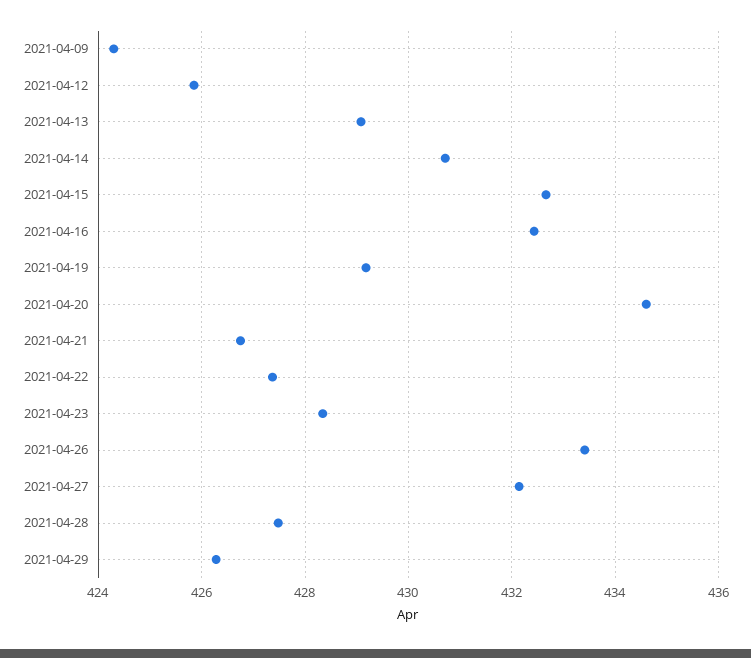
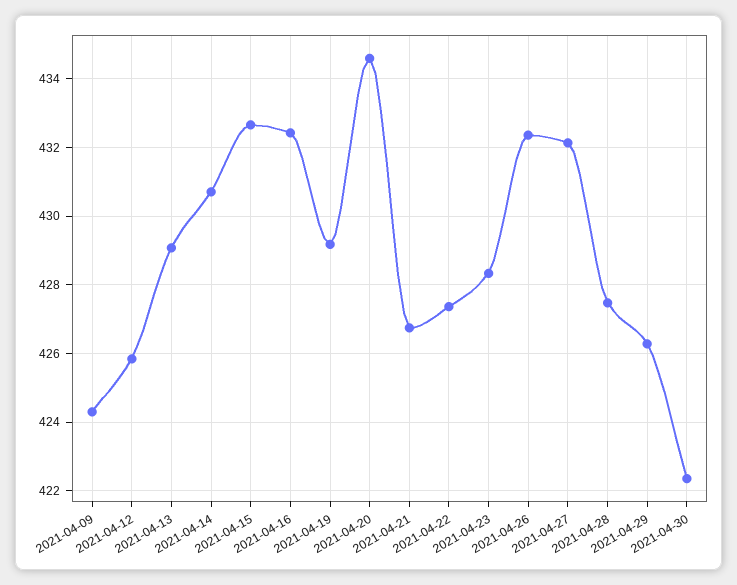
2021-04-26: 433.4 -> 432.4
2021-04-30: none -> 422.4

